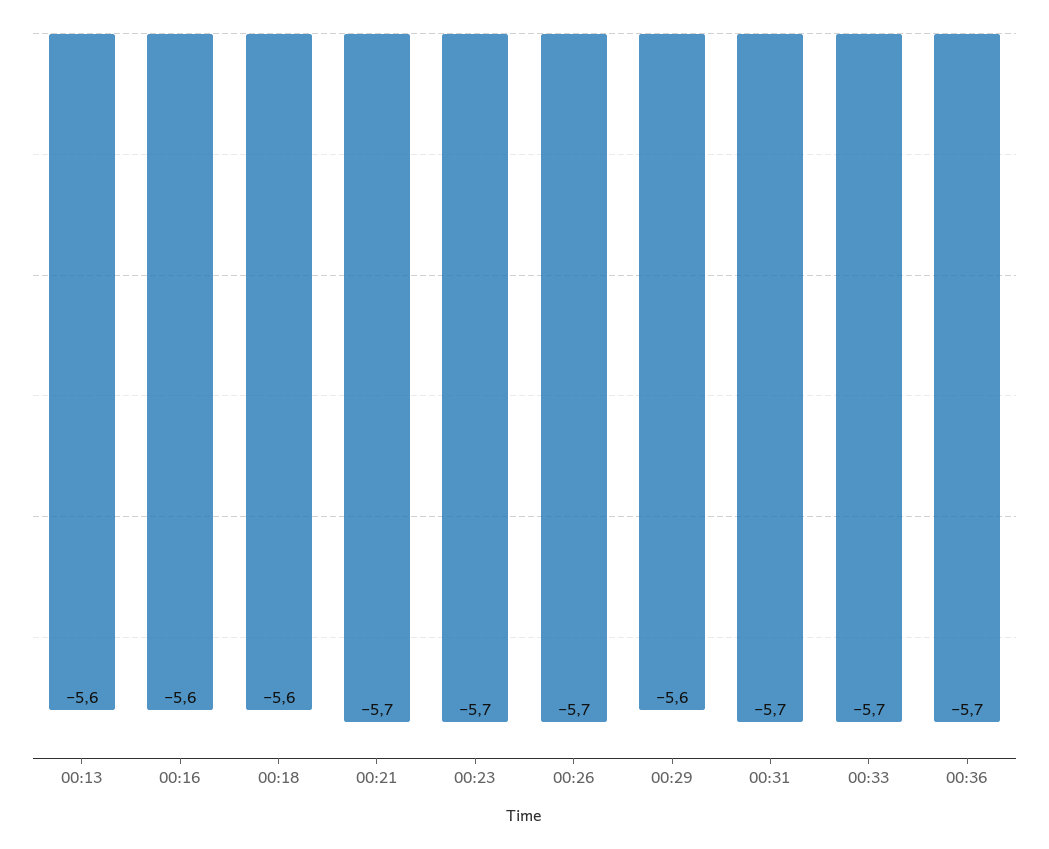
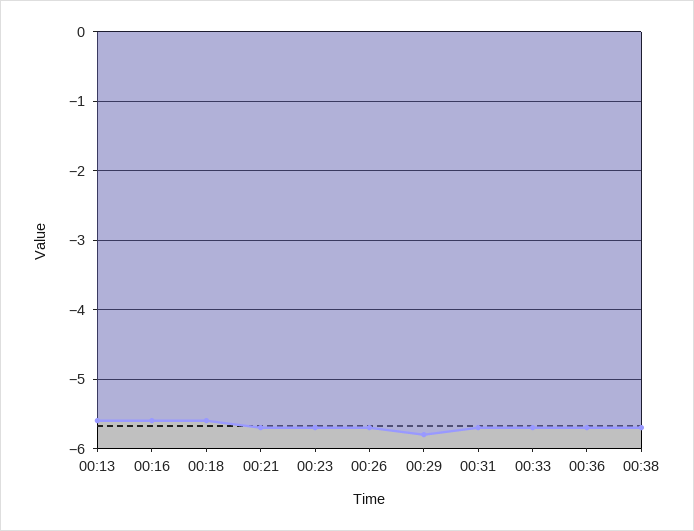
00:29: -5.6 -> -5.8
00:38: none -> -5.7

